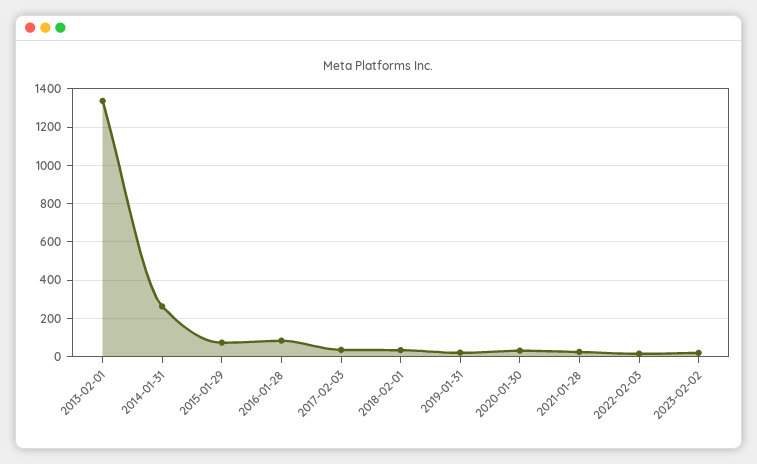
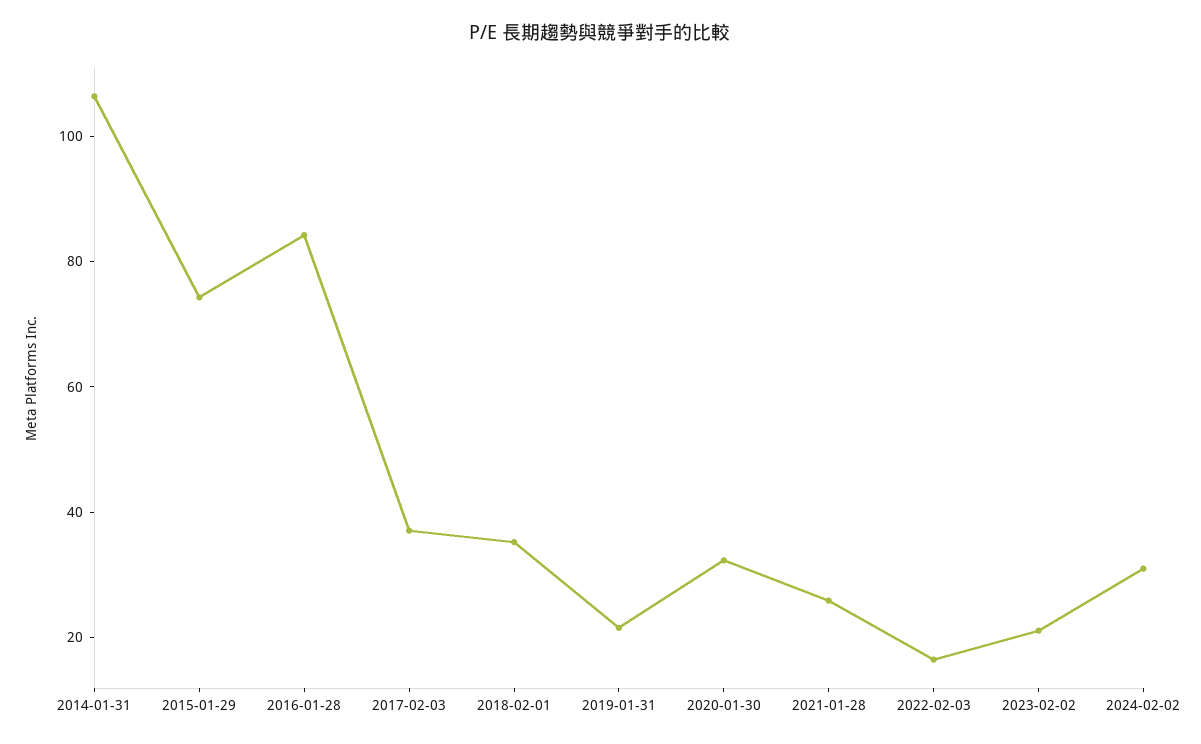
2013-02-01: 1350 -> none
2014-01-31: 250 -> 105
2024-02-02: none -> 30

